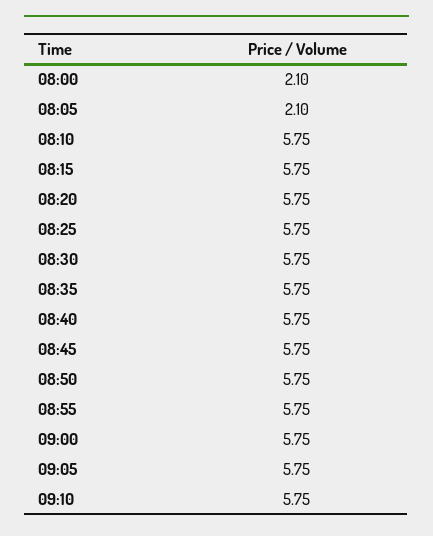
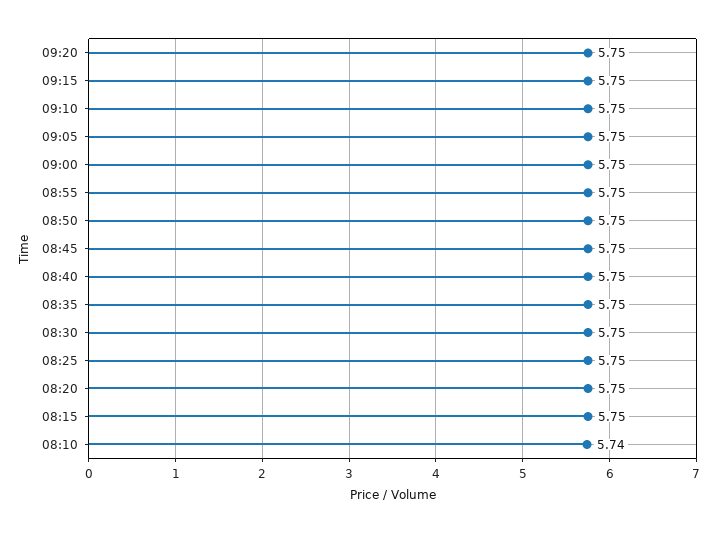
08:00: 2.1 -> none
08:05: 2.1 -> none
08:10: 5.75 -> 5.74
09:20: none -> 5.75
09:15: none -> 5.75

